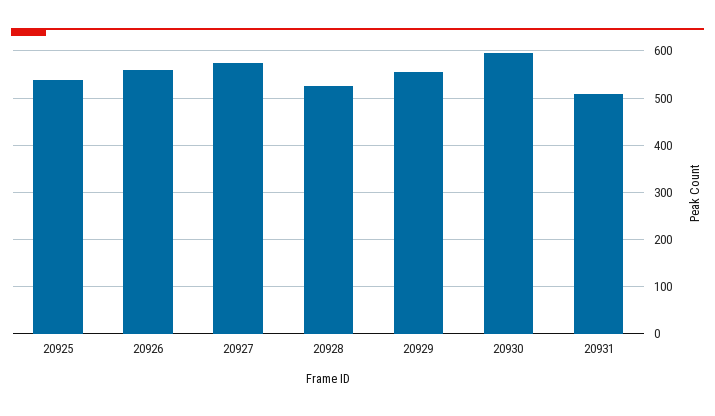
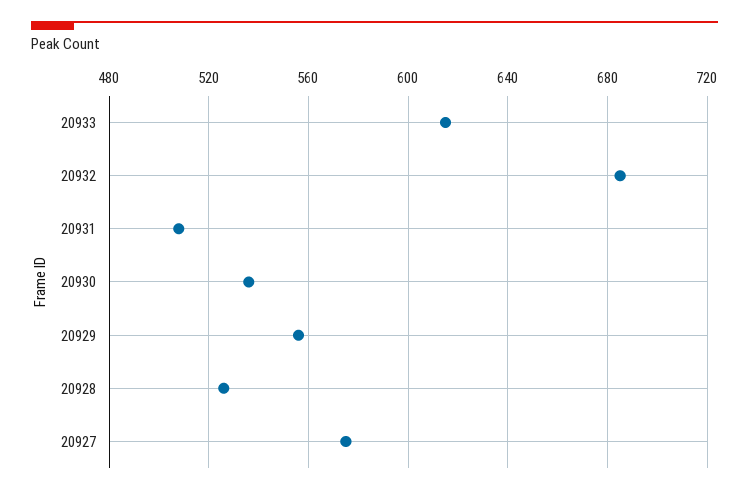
20925: 540 -> none
20926: 560 -> none
20930: 600 -> 535
20933: none -> 615
20932: none -> 685

